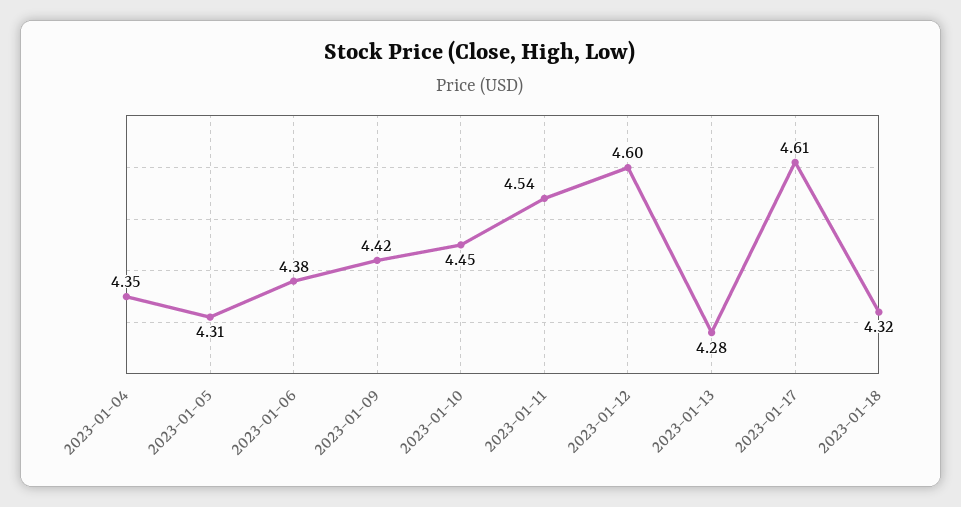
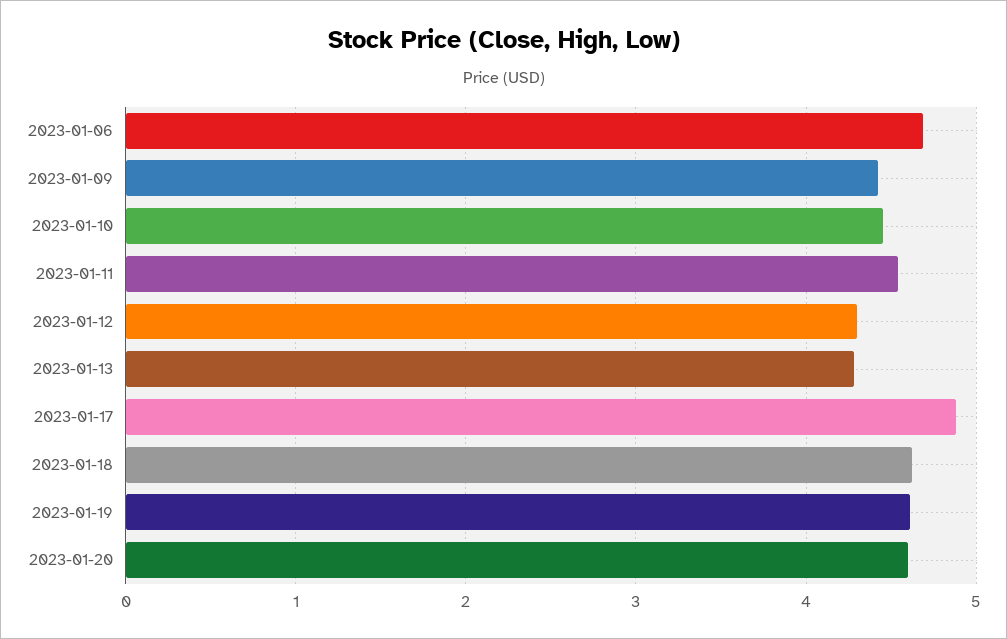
2023-01-04: 4.35 -> none
2023-01-05: 4.31 -> none
2023-01-06: 4.38 -> 4.7
2023-01-12: 4.6 -> 4.3
2023-01-17: 4.61 -> 4.9
2023-01-18: 4.32 -> 4.6
2023-01-19: none -> 4.6
2023-01-20: none -> 4.6

